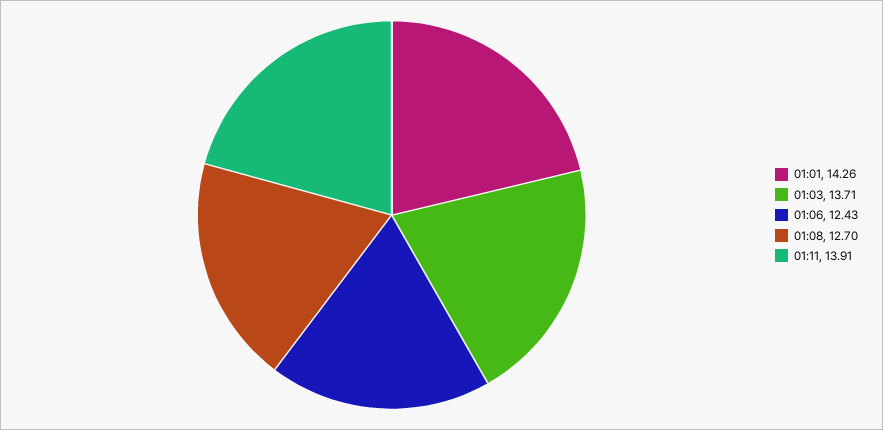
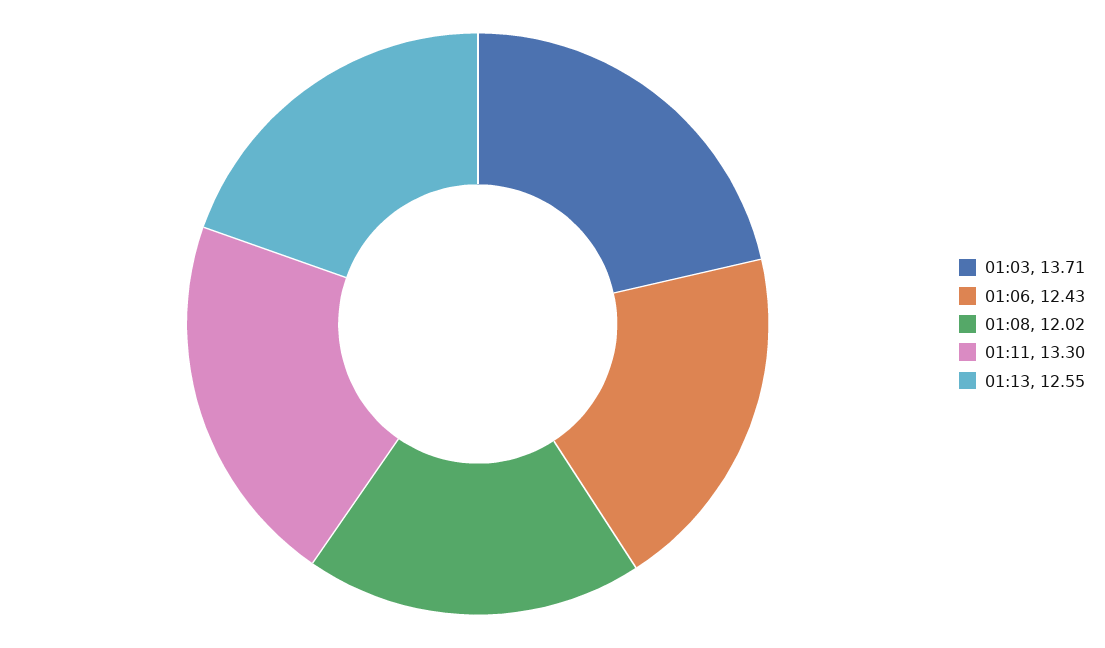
01:01: 14.26 -> none
01:08: 12.7 -> 12.02
01:11: 13.91 -> 13.3
01:13: none -> 12.55

